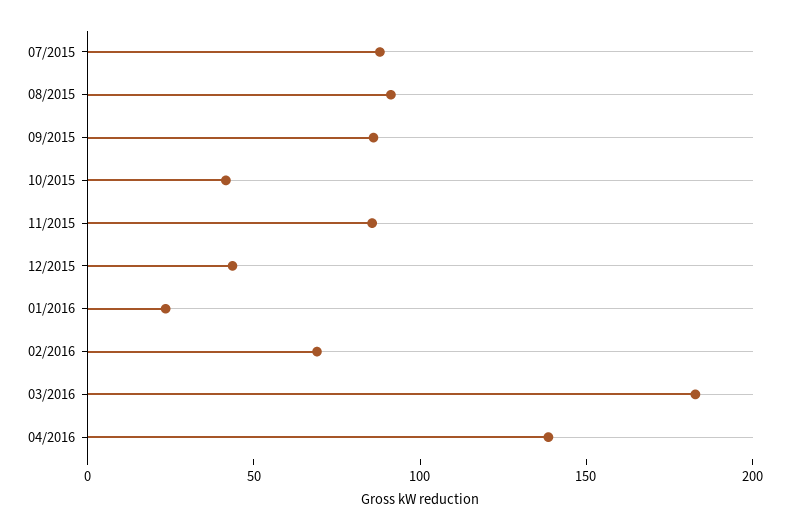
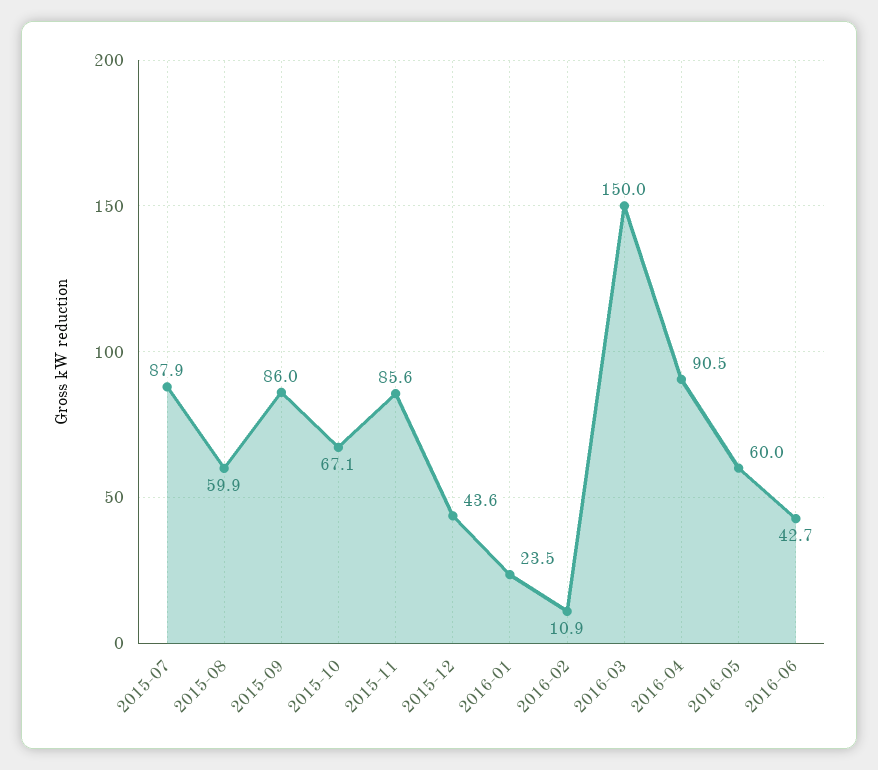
08/2015: 90 -> 59.9
10/2015: 40 -> 67.1
02/2016: 70 -> 10.9
03/2016: 180 -> 150
04/2016: 140 -> 90.5
2016-05: none -> 60
2016-06: none -> 42.7

